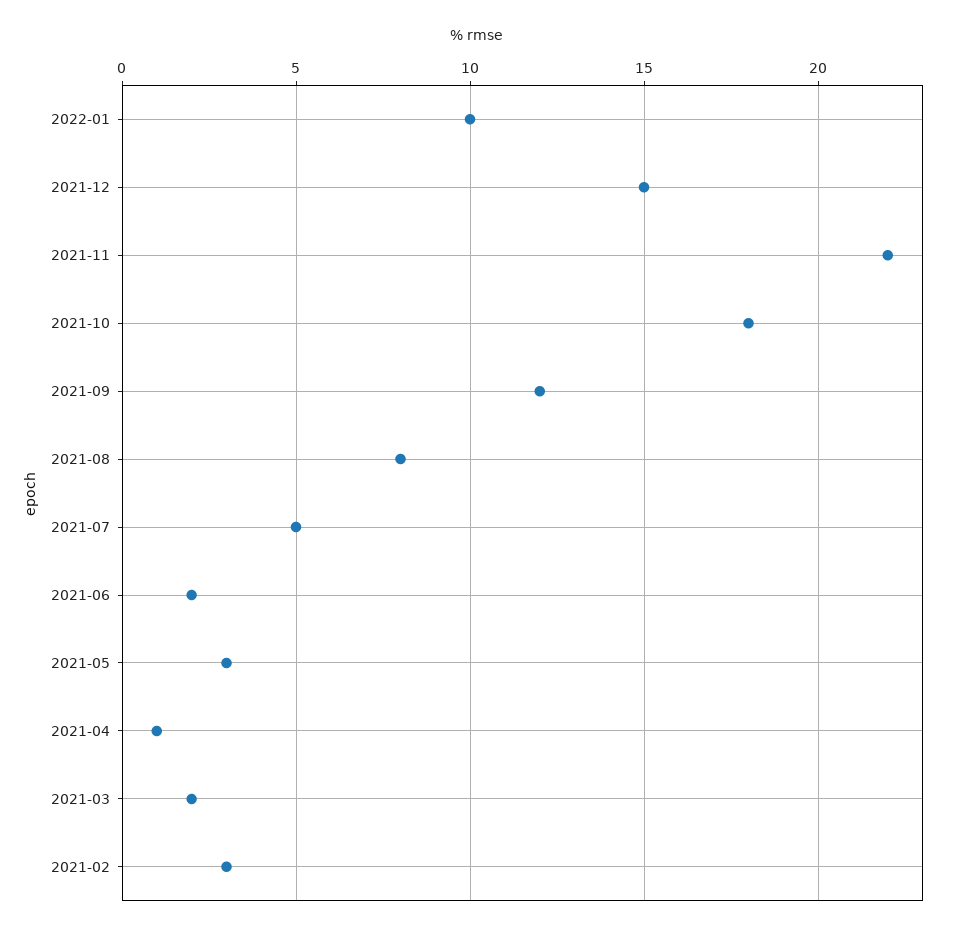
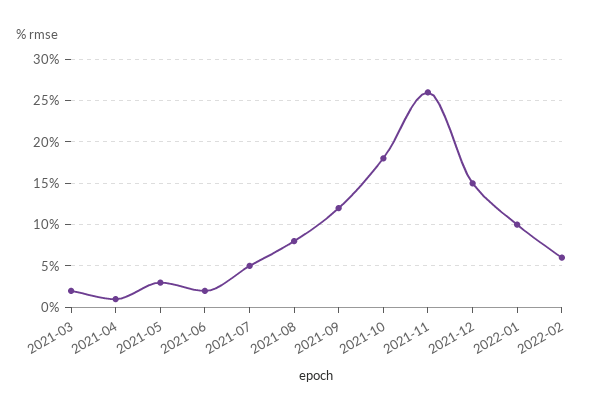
2021-11: 22 -> 26
2021-02: 3 -> none
2022-02: none -> 6

